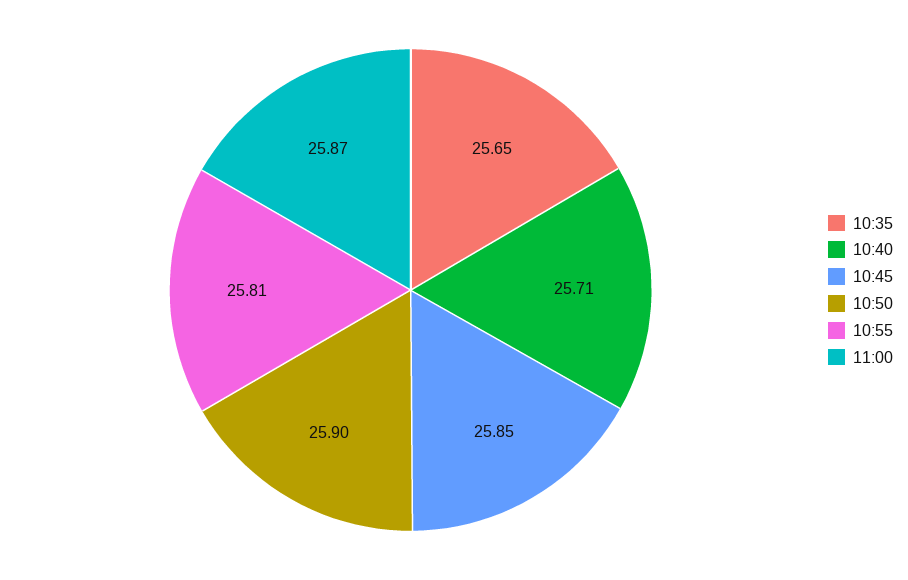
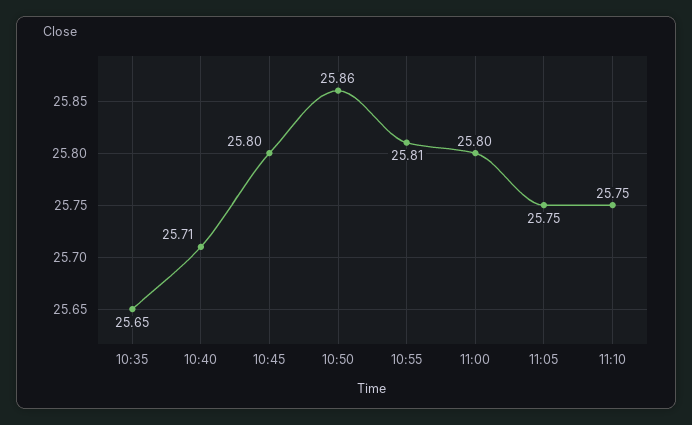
10:45: 25.85 -> 25.8
10:50: 25.9 -> 25.86
11:00: 25.87 -> 25.8
11:05: none -> 25.75
11:10: none -> 25.75

